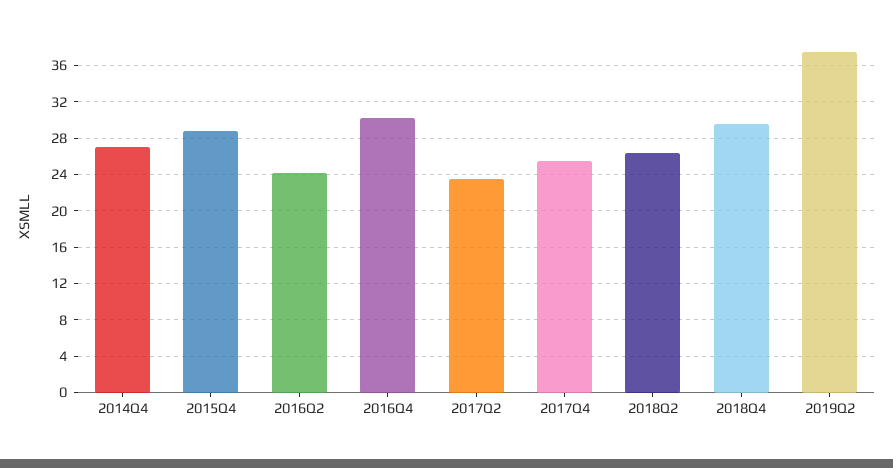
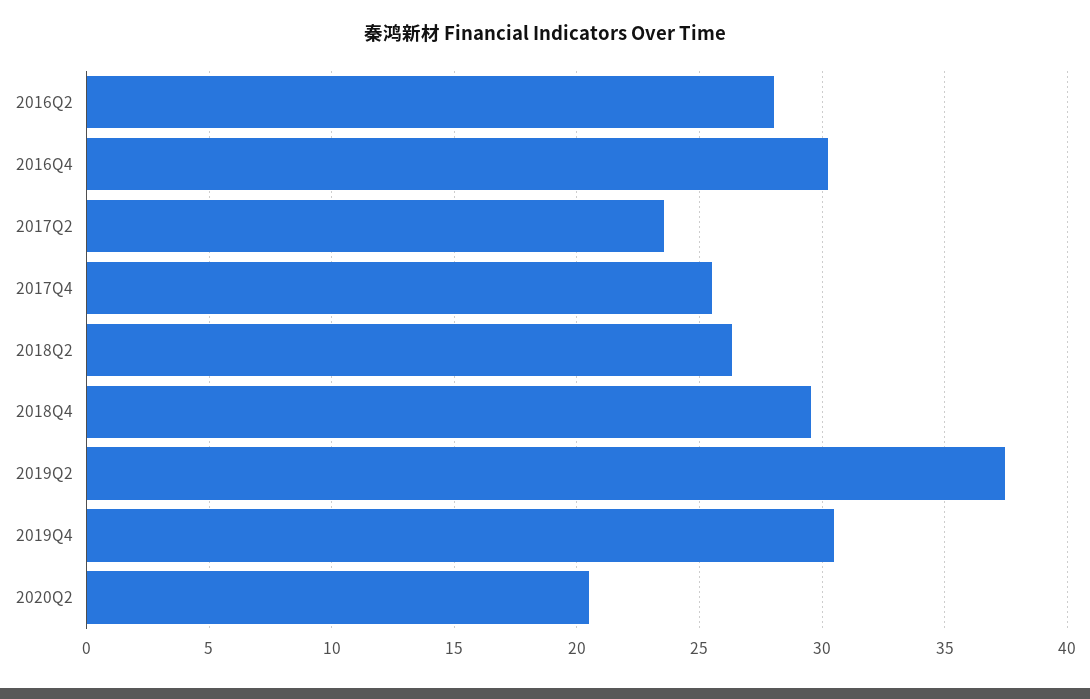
2014Q4: 27 -> none
2015Q4: 29 -> none
2016Q2: 24 -> 28
2019Q4: none -> 30.5
2020Q2: none -> 20.5

